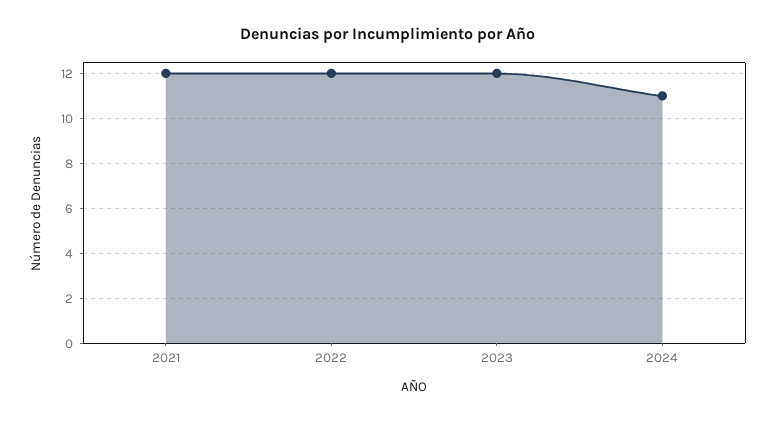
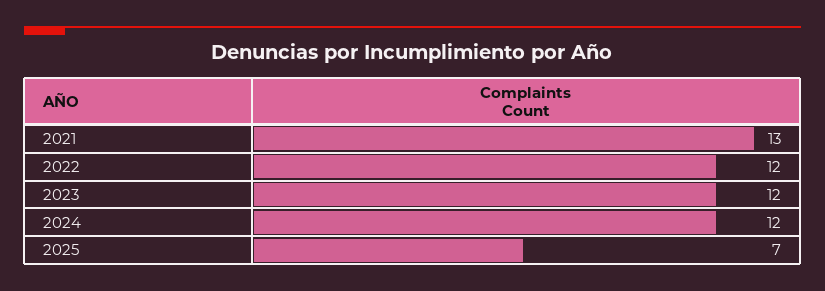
2021: 12 -> 13
2024: 11 -> 12
2025: none -> 7

